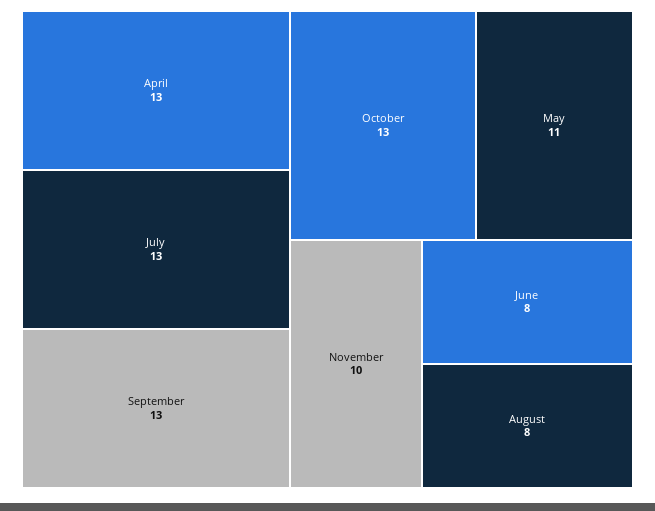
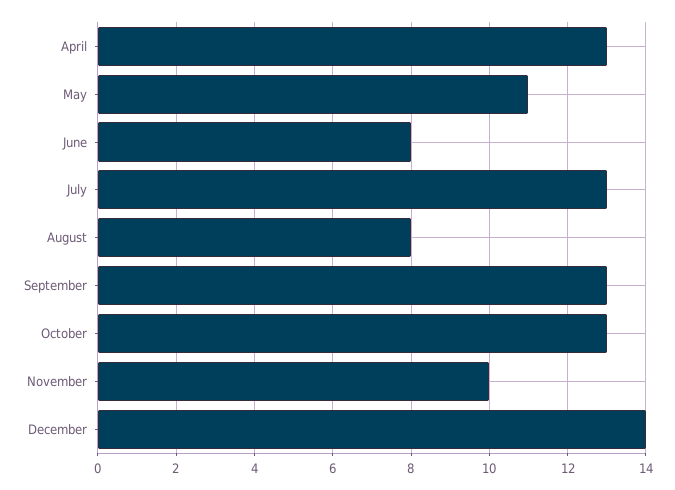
December: none -> 14

